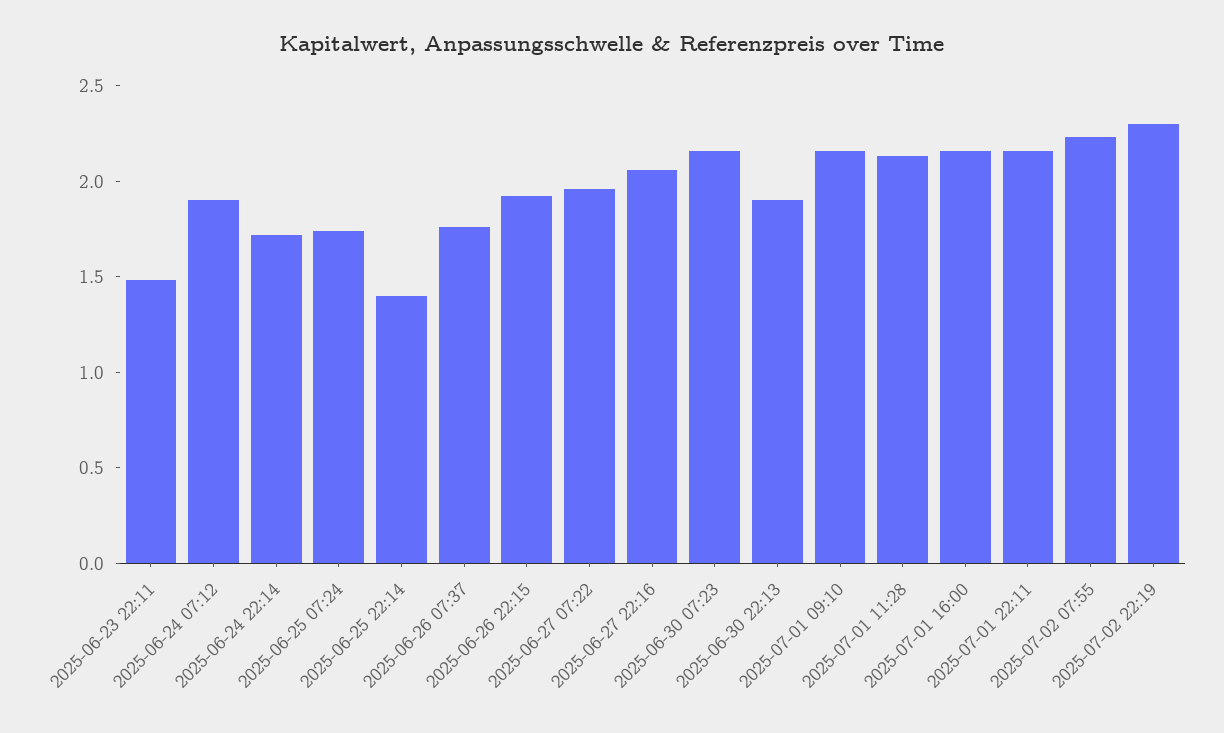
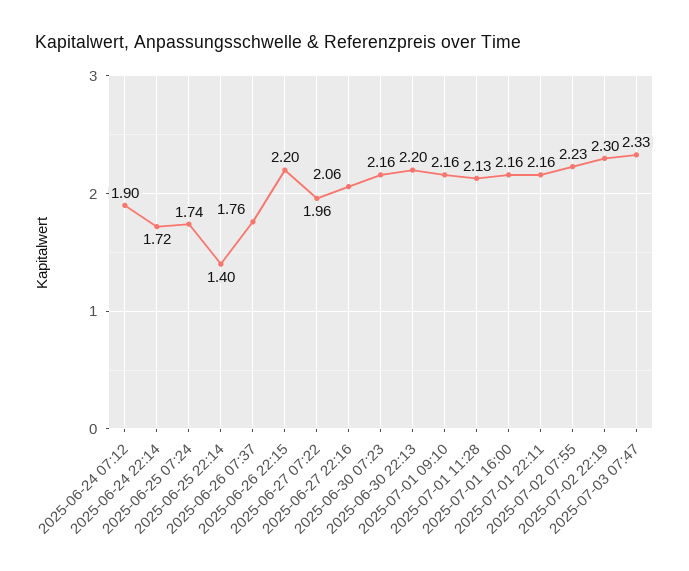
2025-06-23 22:11: 1.5 -> none
2025-06-26 22:15: 1.9 -> 2.2
2025-06-30 22:13: 1.9 -> 2.2
2025-07-03 07:47: none -> 2.33

